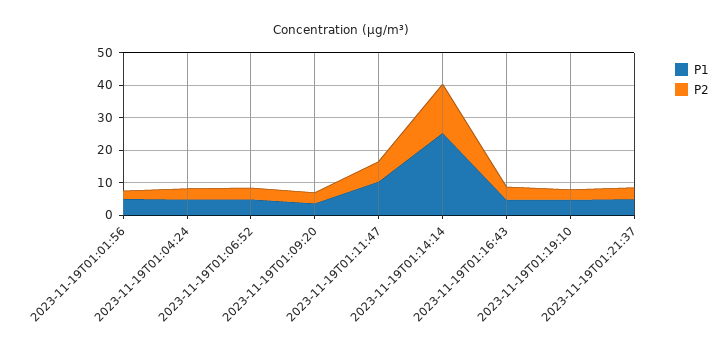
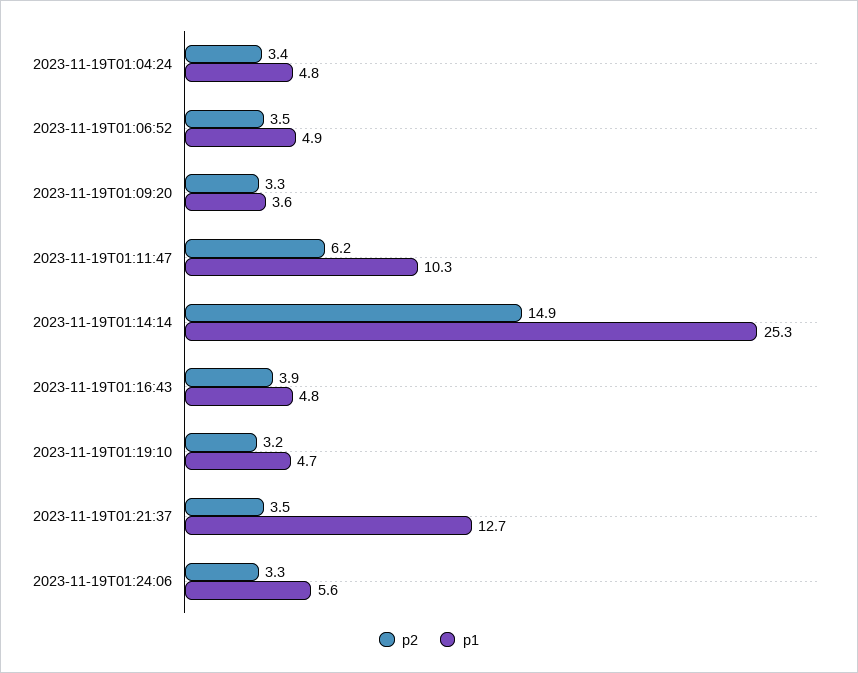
P1, 2023-11-19T01:01:56: 5 -> none
P2, 2023-11-19T01:01:56: 2.5 -> none
P1, 2023-11-19T01:21:37: 5 -> 12.7
P2, 2023-11-19T01:24:06: none -> 3.3
P1, 2023-11-19T01:24:06: none -> 5.6

